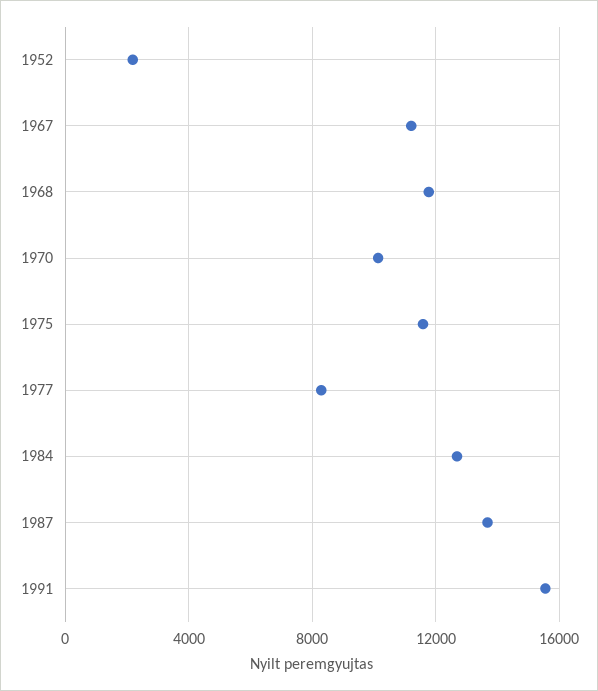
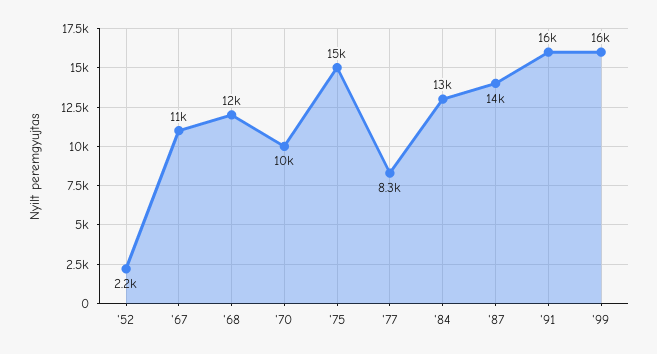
1975: 11500 -> 15000
'99: none -> 16000

